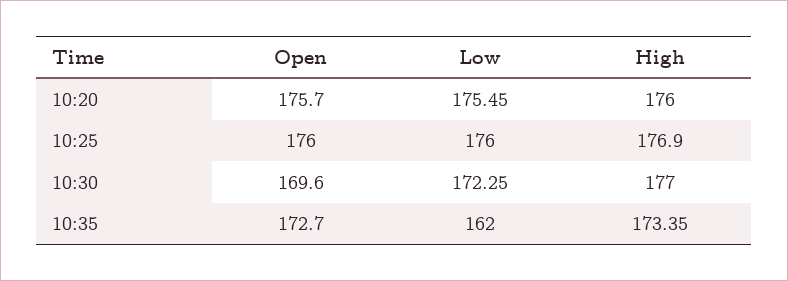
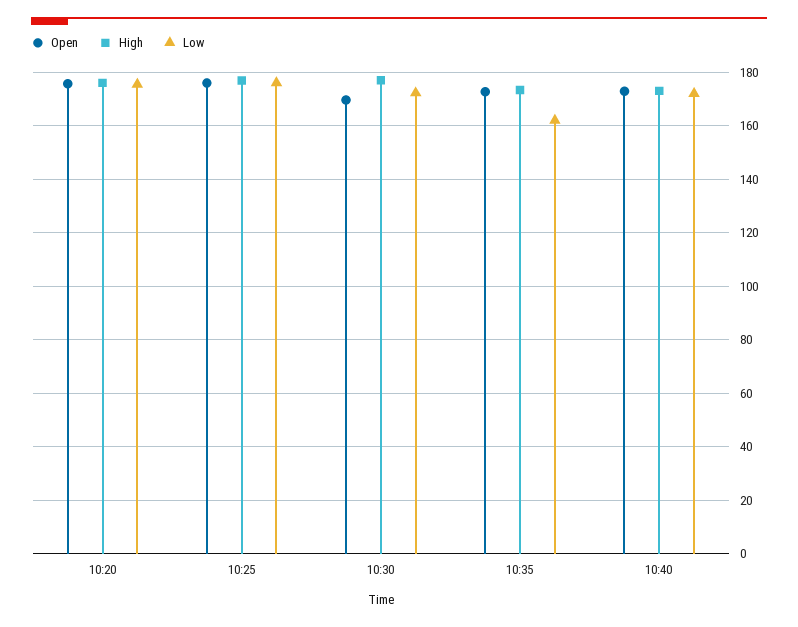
Open, 10:40: none -> 172.5
High, 10:40: none -> 172.5
Low, 10:40: none -> 172.5

